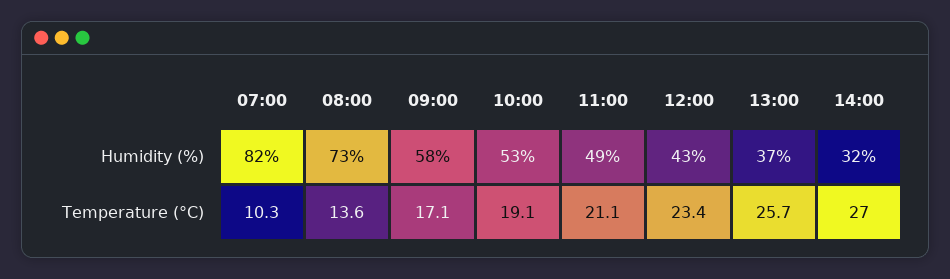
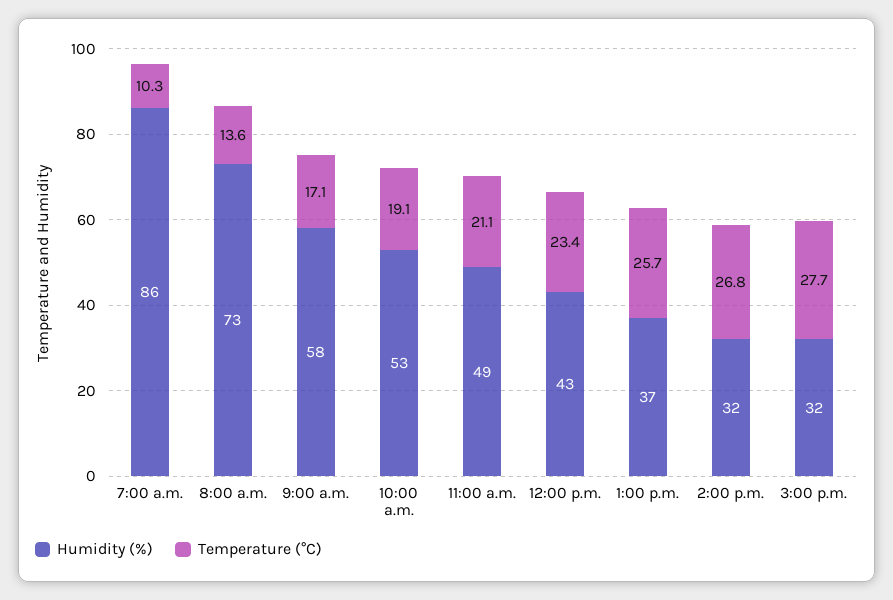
Humidity (%), 07:00: 82 -> 86
Temperature (°C), 14:00: 27 -> 26.8
Humidity (%), 3:00 p.m.: none -> 32
Temperature (°C), 3:00 p.m.: none -> 27.7

